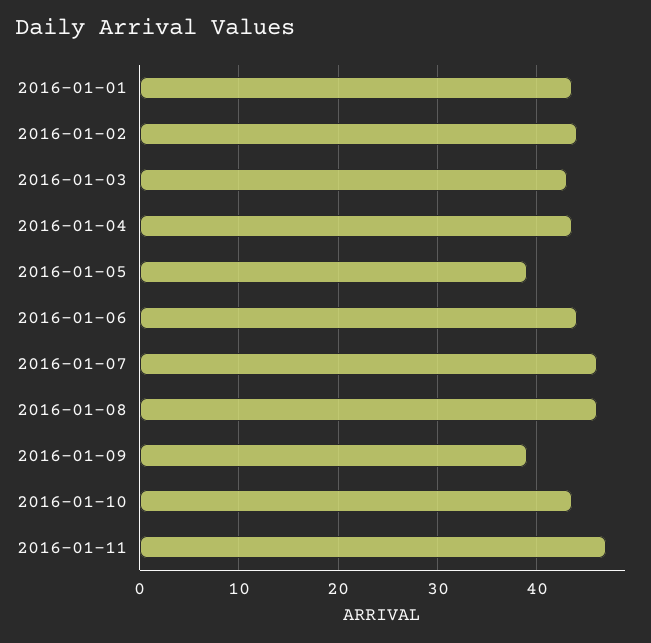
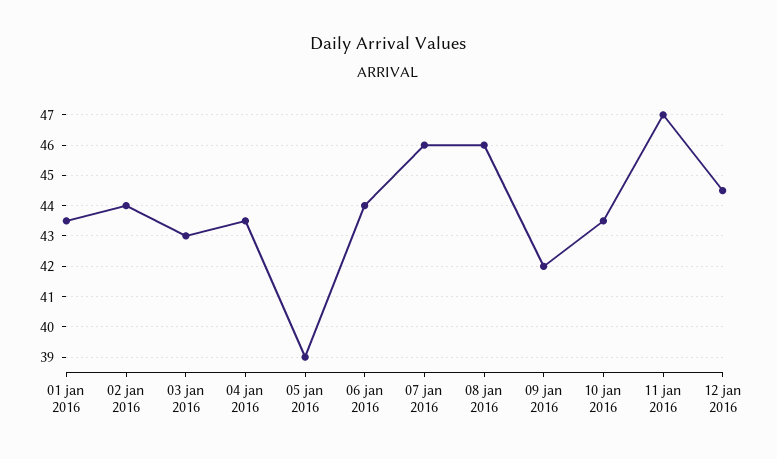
2016-01-09: 39 -> 42
12 jan 2016: none -> 44.5

